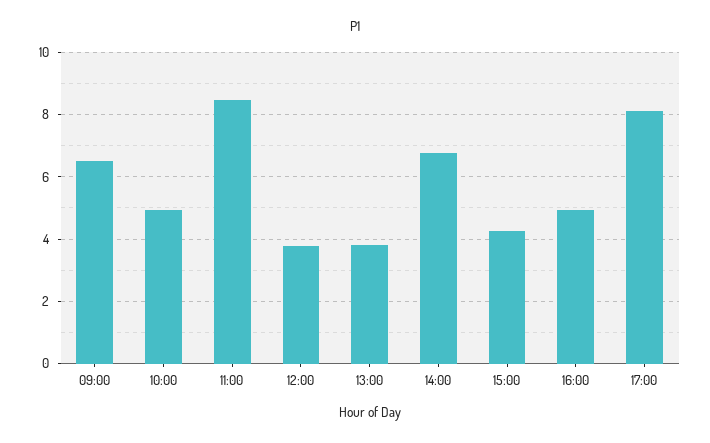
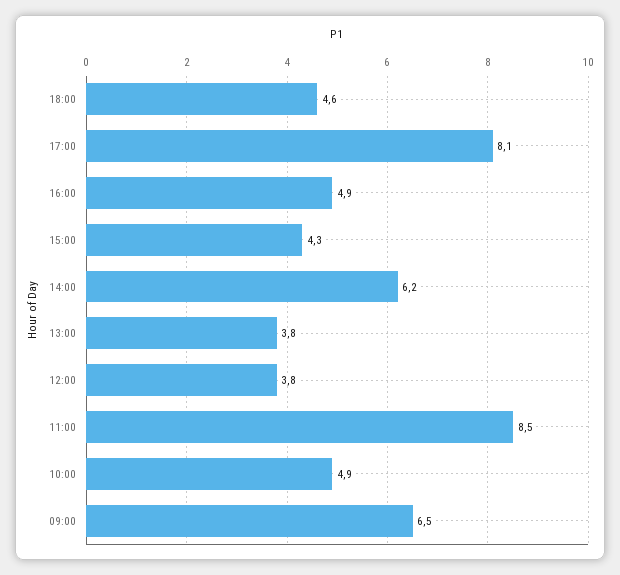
14:00: 6.8 -> 6.2
18:00: none -> 4.6

